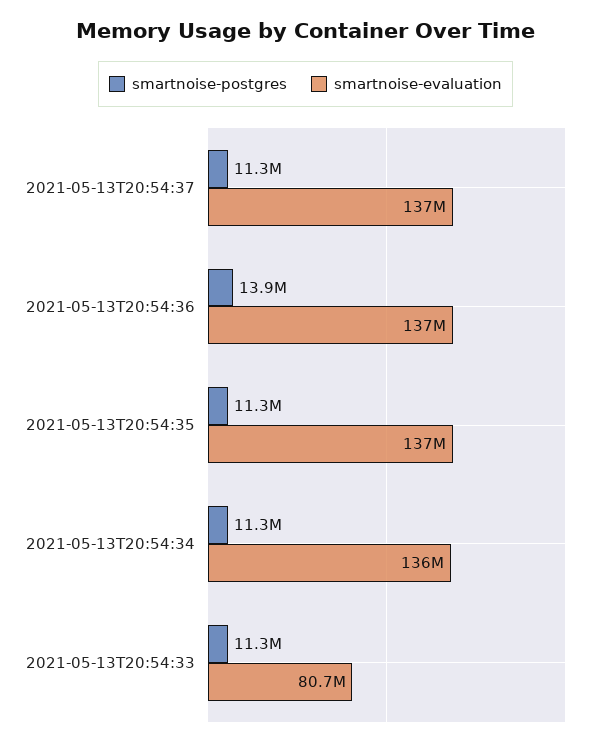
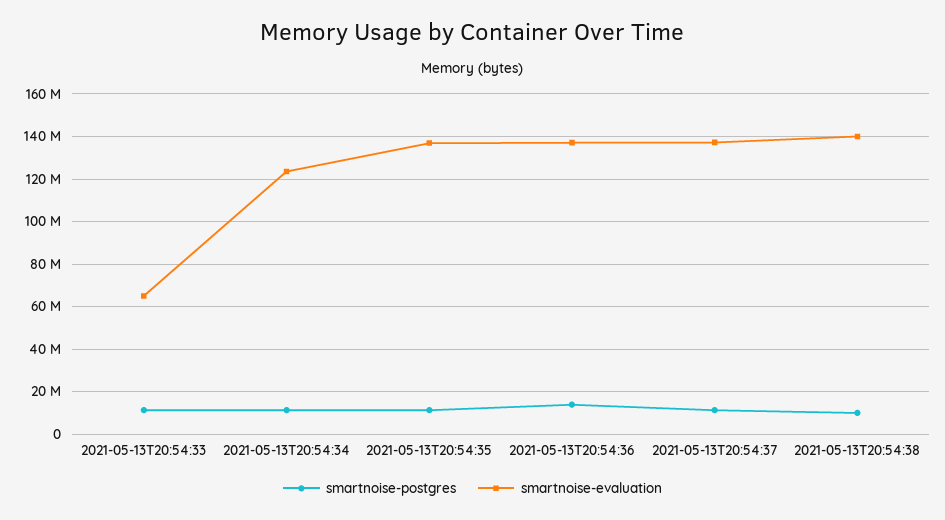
smartnoise-evaluation, 2021-05-13T20:54:34: 136000000 -> 125000000
smartnoise-evaluation, 2021-05-13T20:54:33: 80700000 -> 65000000
smartnoise-postgres, 2021-05-13T20:54:38: none -> 10000000
smartnoise-evaluation, 2021-05-13T20:54:38: none -> 140000000

